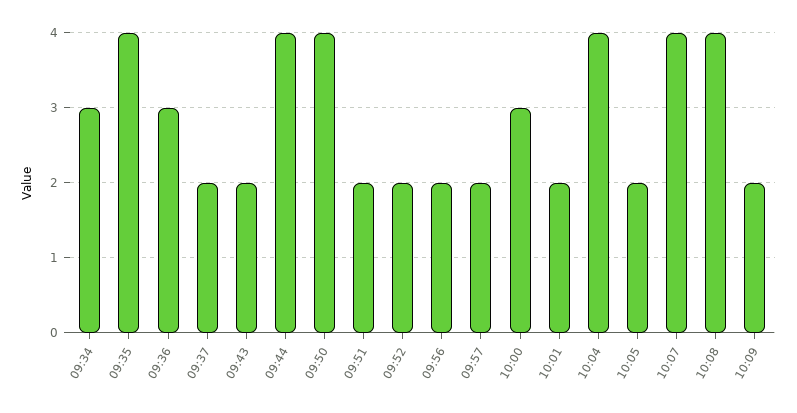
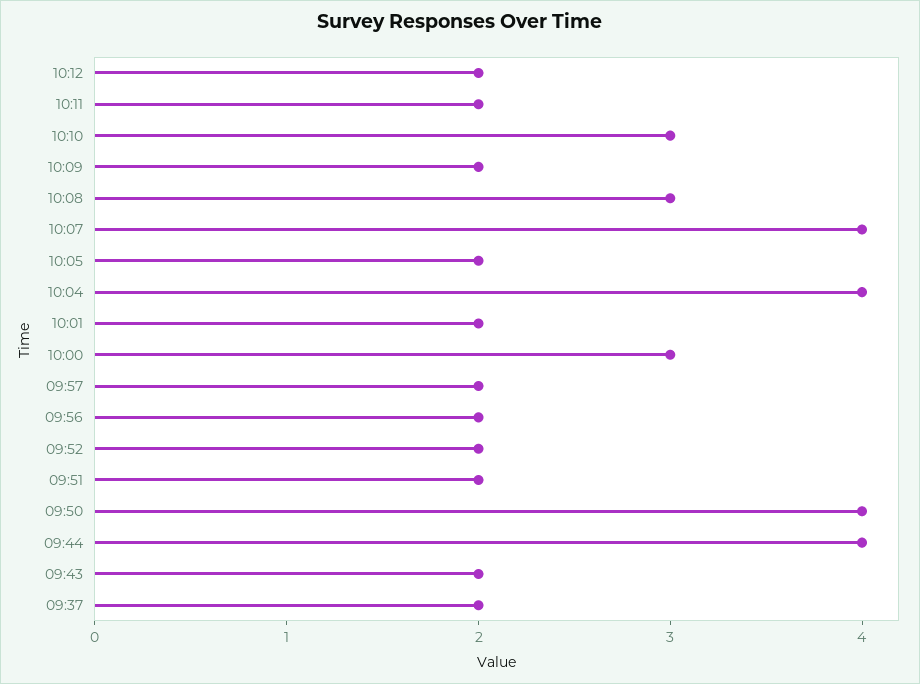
09:34: 3 -> none
09:35: 4 -> none
09:36: 3 -> none
10:08: 4 -> 3
10:12: none -> 2
10:11: none -> 2
10:10: none -> 3

